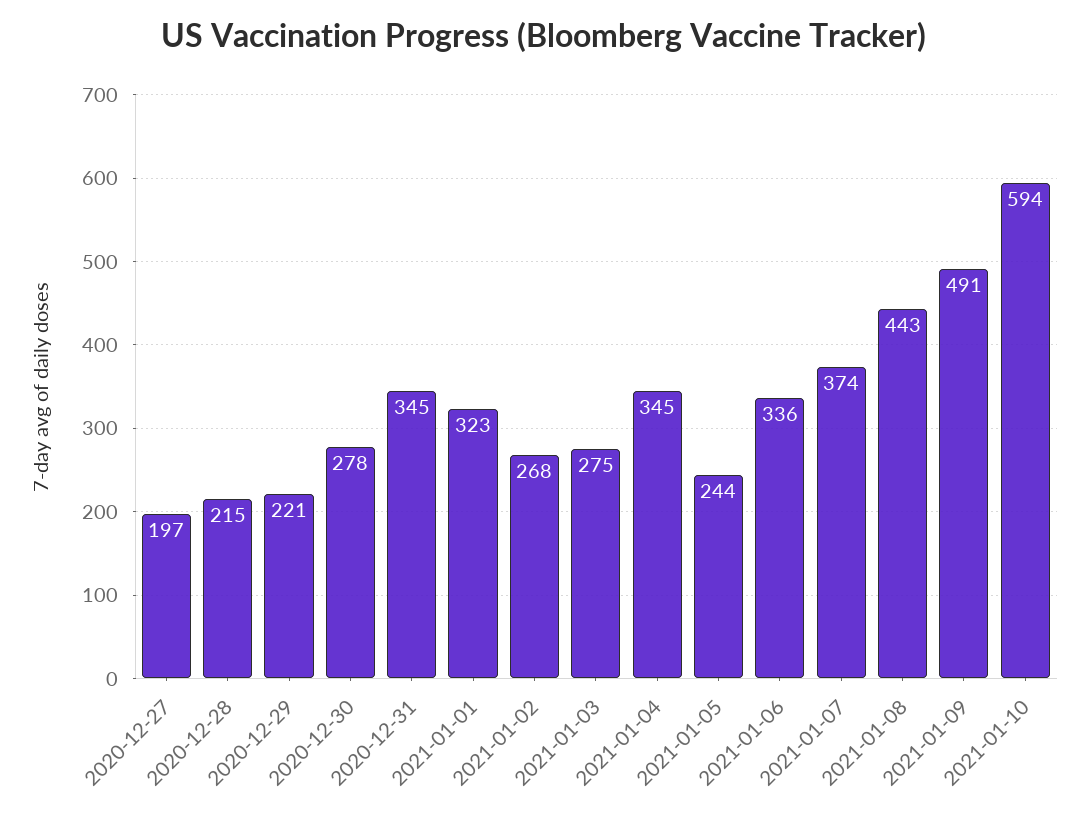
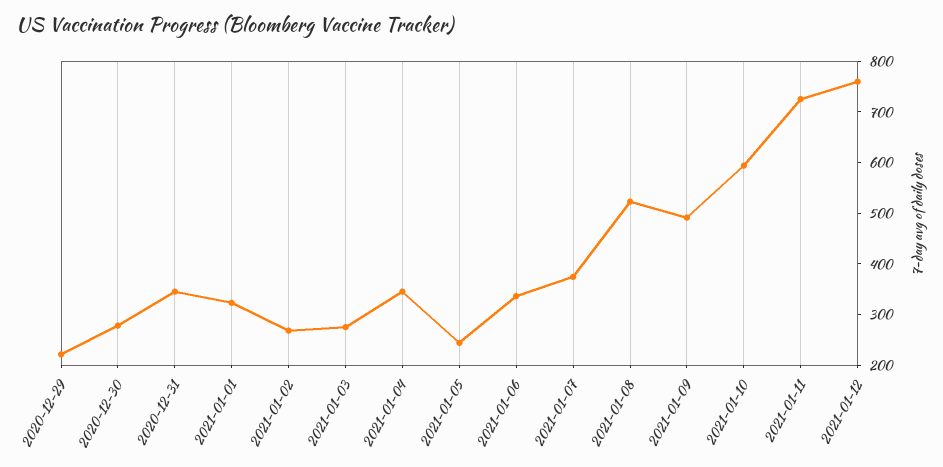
2020-12-27: 197 -> none
2020-12-28: 215 -> none
2021-01-08: 443 -> 520
2021-01-11: none -> 720
2021-01-12: none -> 760

